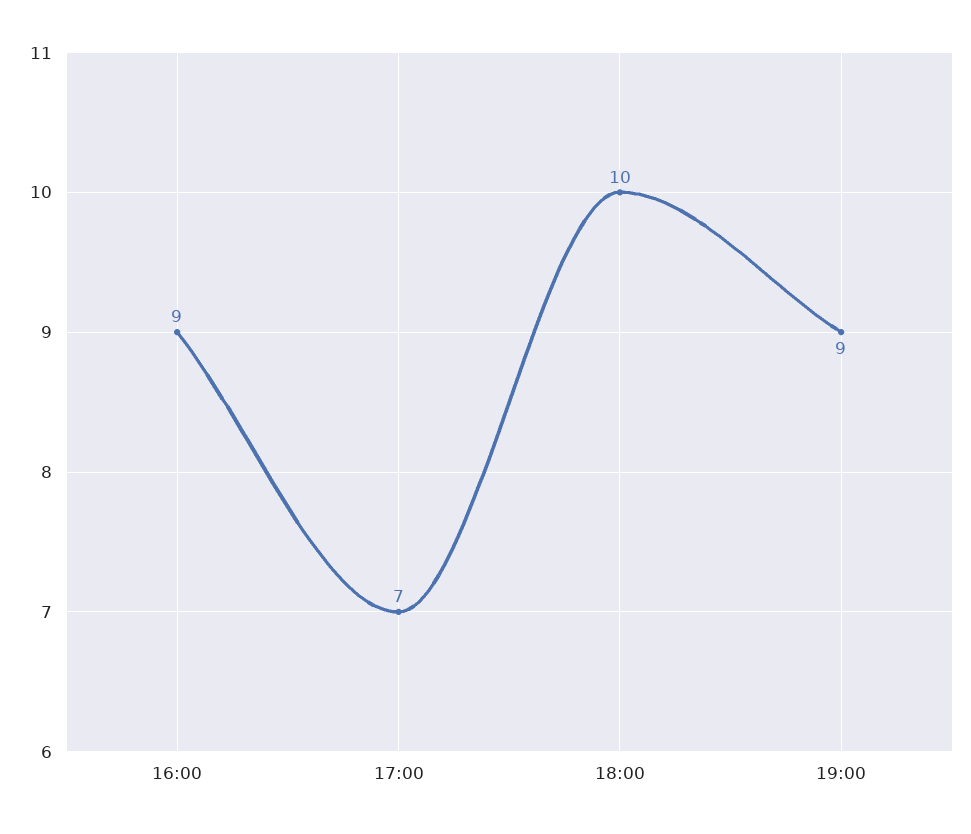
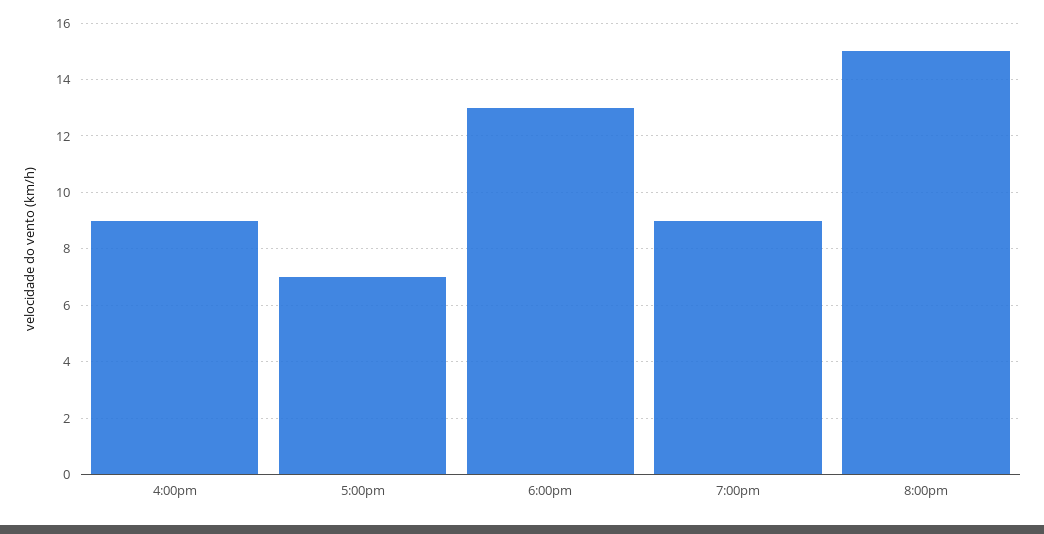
18:00: 10 -> 13
8:00pm: none -> 15

